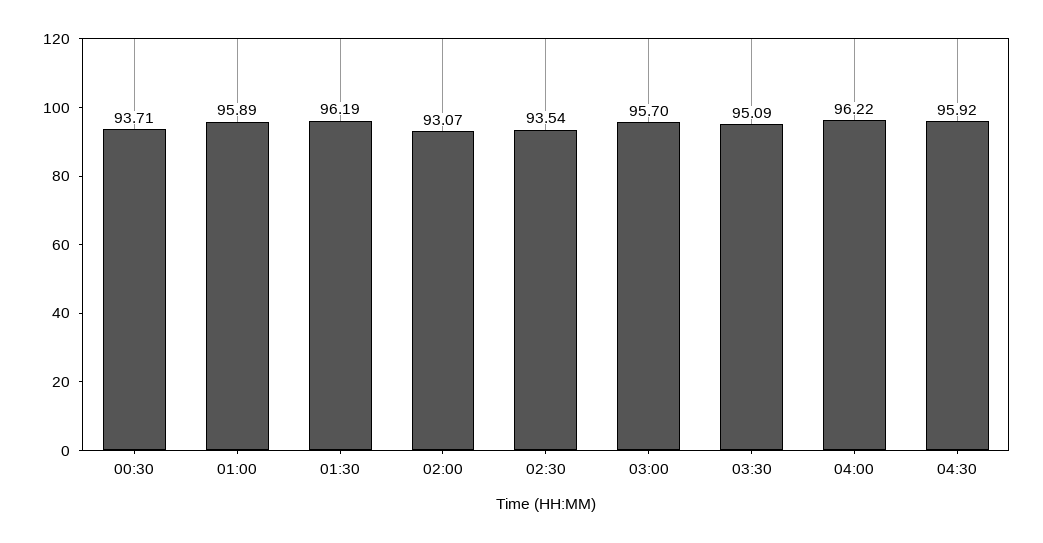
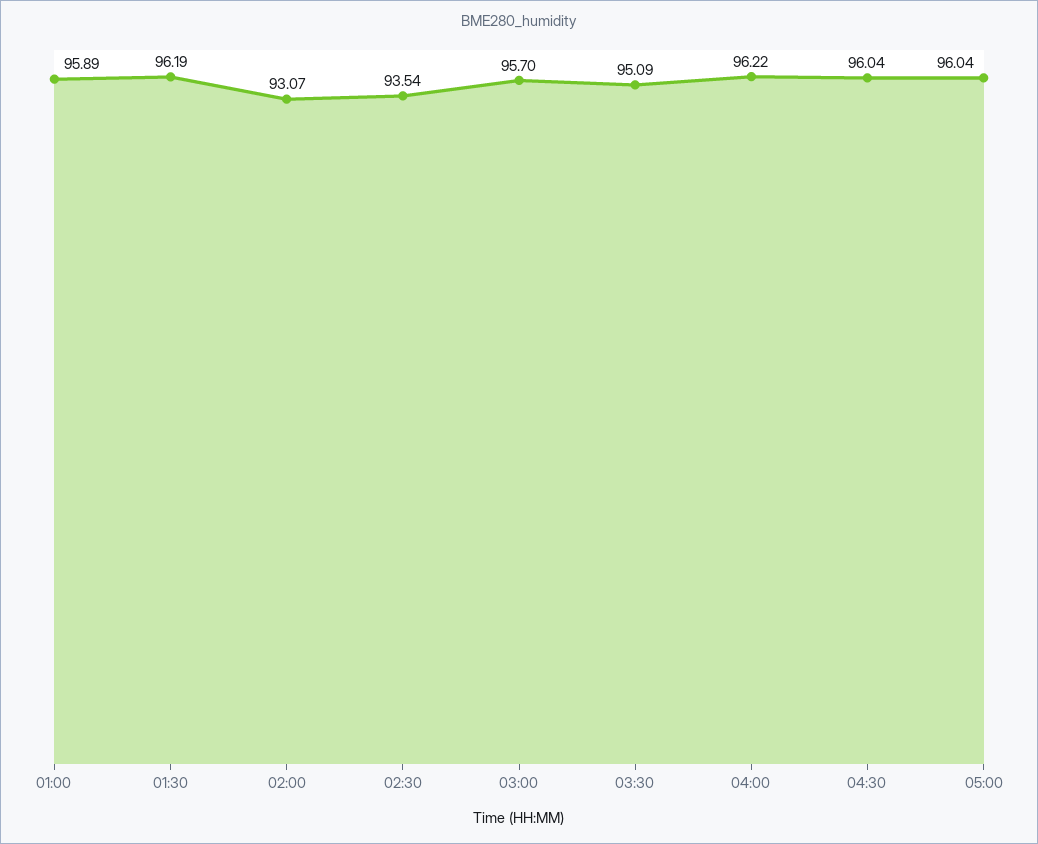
00:30: 93.71 -> none
04:30: 95.92 -> 96.04
05:00: none -> 96.04

